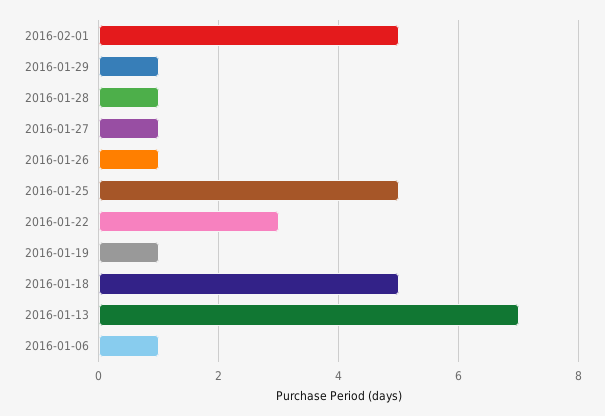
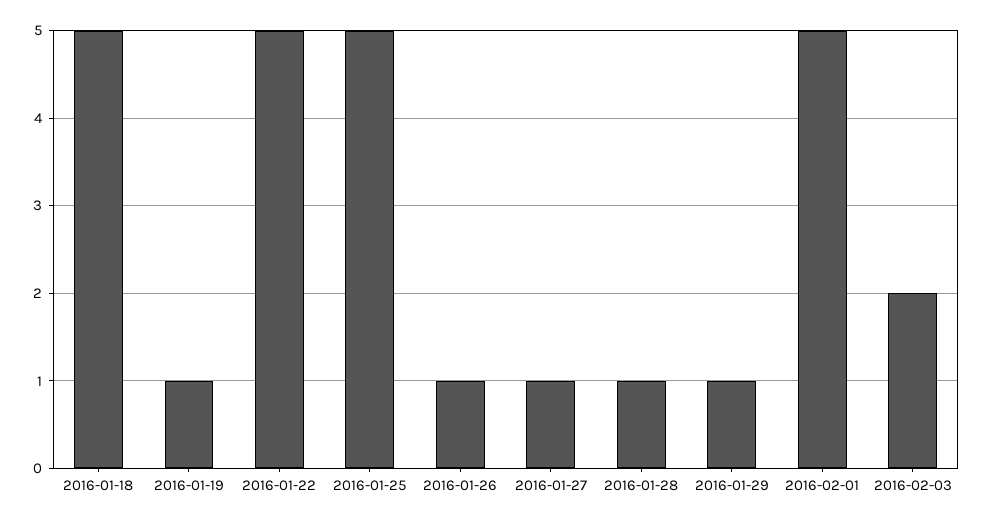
2016-01-22: 3 -> 5
2016-01-13: 7 -> none
2016-01-06: 1 -> none
2016-02-03: none -> 2

